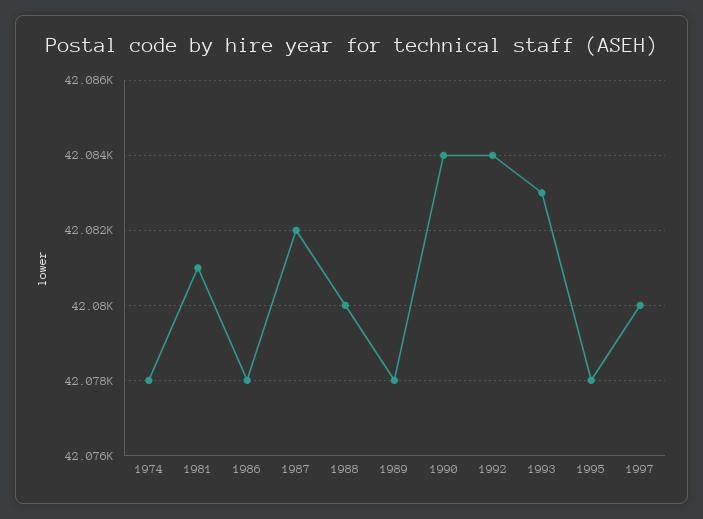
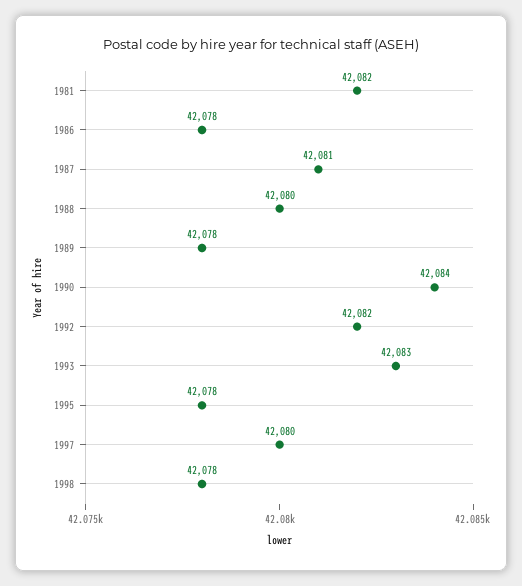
1974: 42078 -> none
1981: 42081 -> 42082
1987: 42082 -> 42081
1992: 42084 -> 42082
1998: none -> 42078

